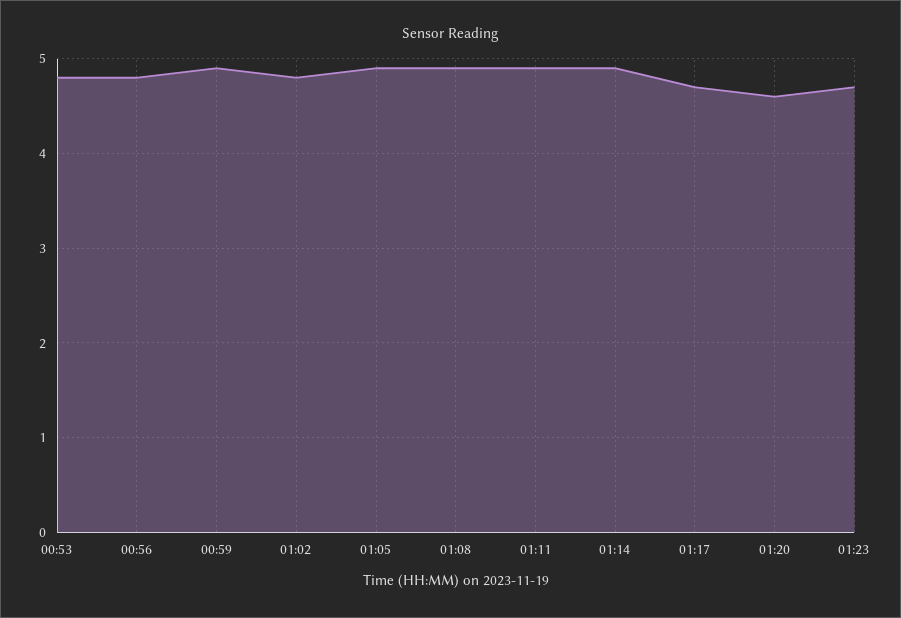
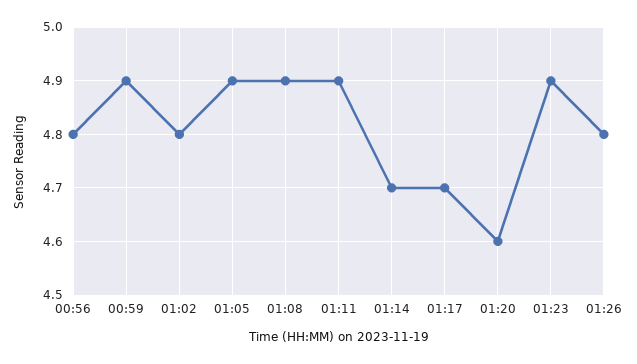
00:53: 4.8 -> none
01:14: 4.9 -> 4.7
01:23: 4.7 -> 4.9
01:26: none -> 4.8

